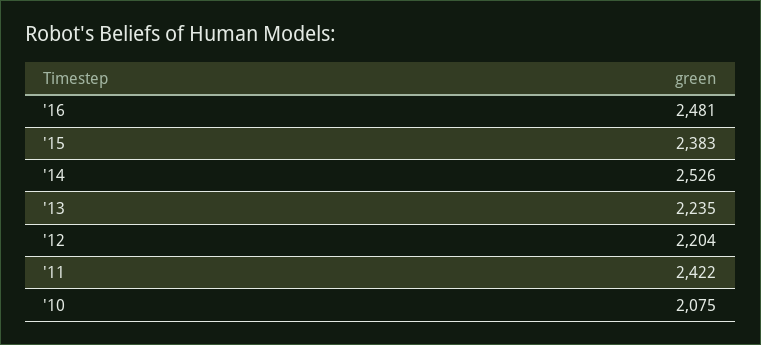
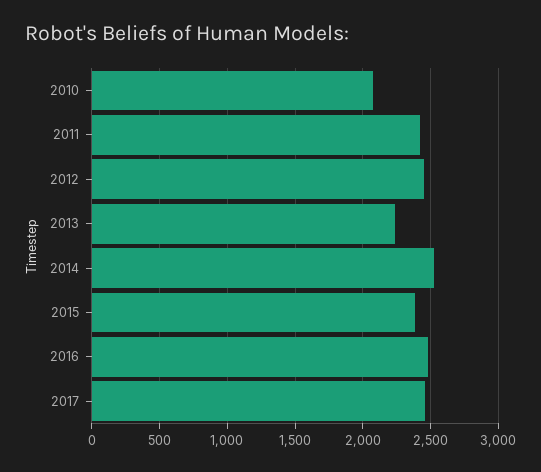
'12: 2204 -> 2450
2017: none -> 2450

